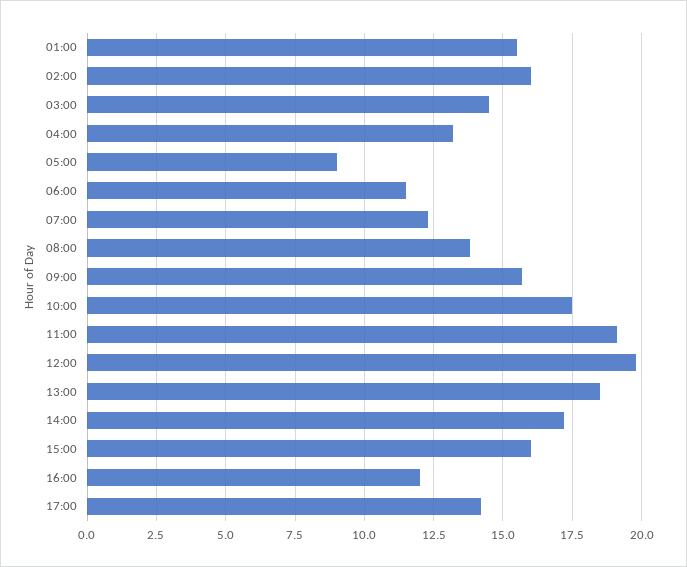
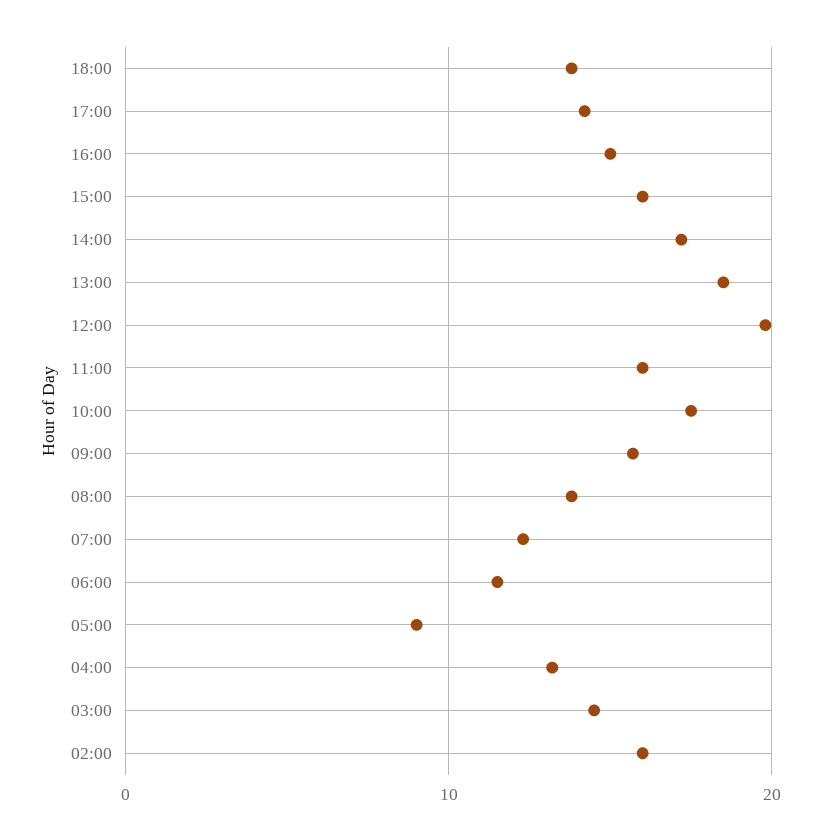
01:00: 15.5 -> none
11:00: 19 -> 16
16:00: 12 -> 15
18:00: none -> 14

